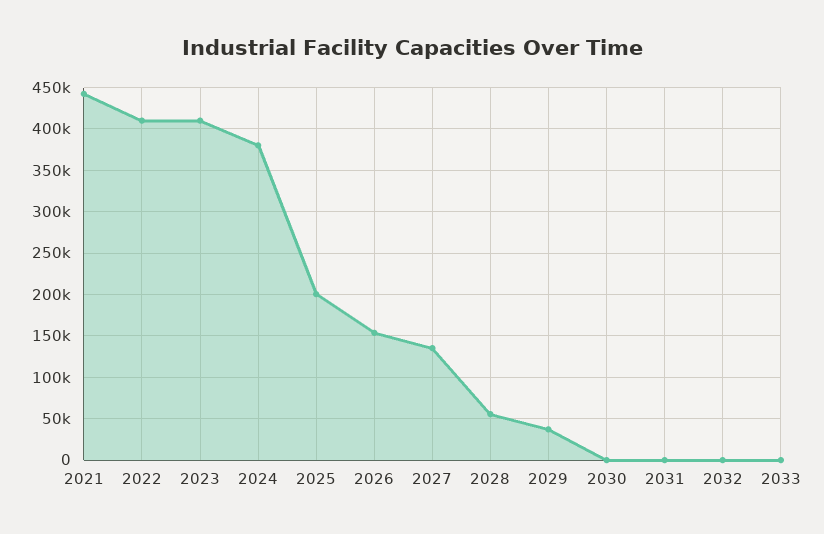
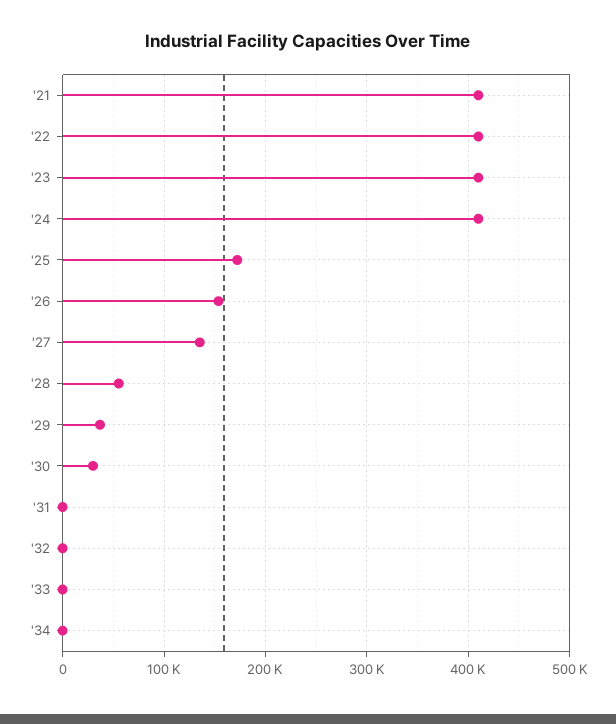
2021: 440000 -> 410000
2024: 380000 -> 410000
2025: 200000 -> 170000
2030: 0 -> 30000
'34: none -> 0

